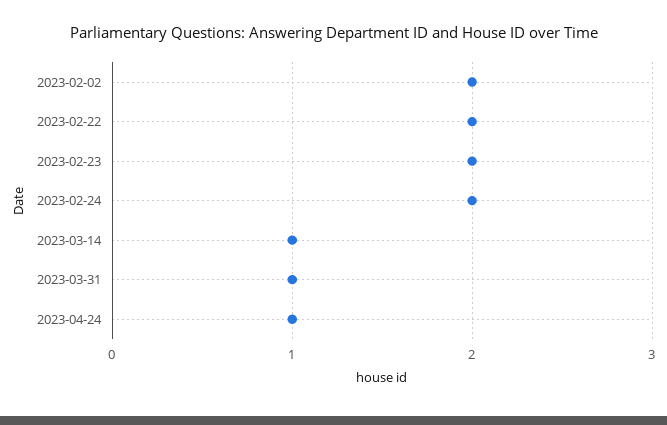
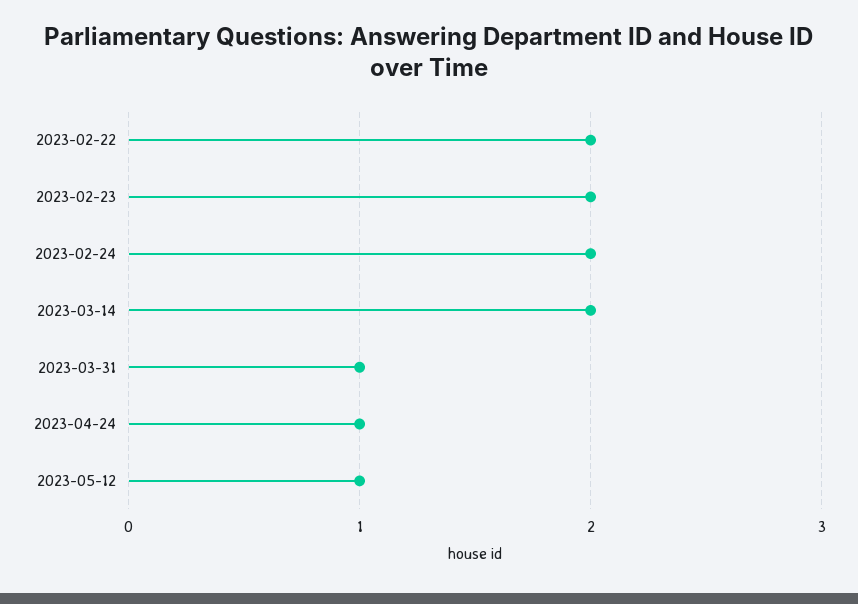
2023-02-02: 2 -> none
2023-03-14: 1 -> 2
2023-05-12: none -> 1

